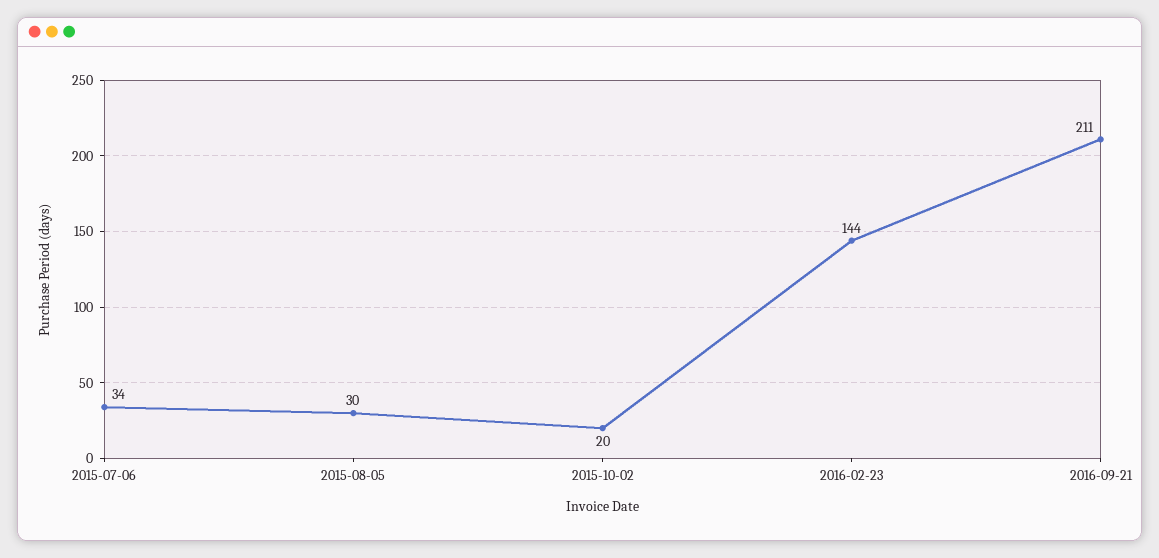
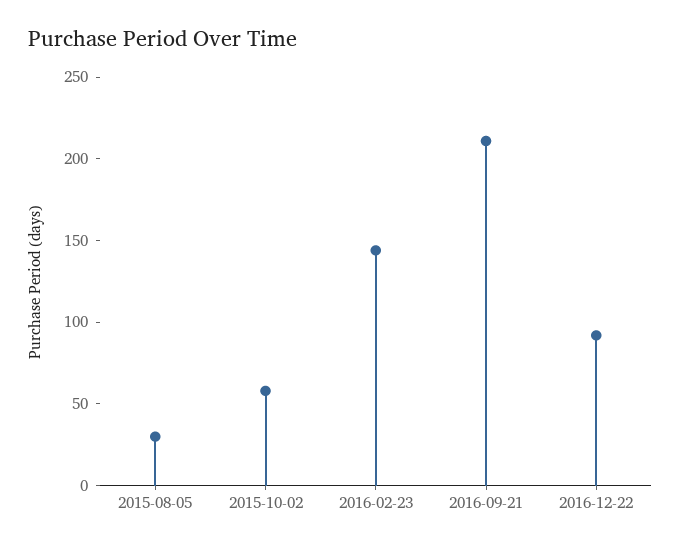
2015-07-06: 34 -> none
2015-10-02: 20 -> 60
2016-12-22: none -> 90

